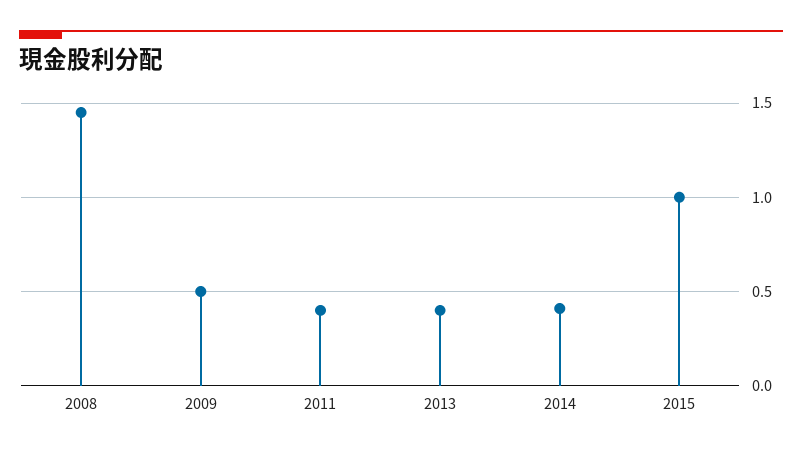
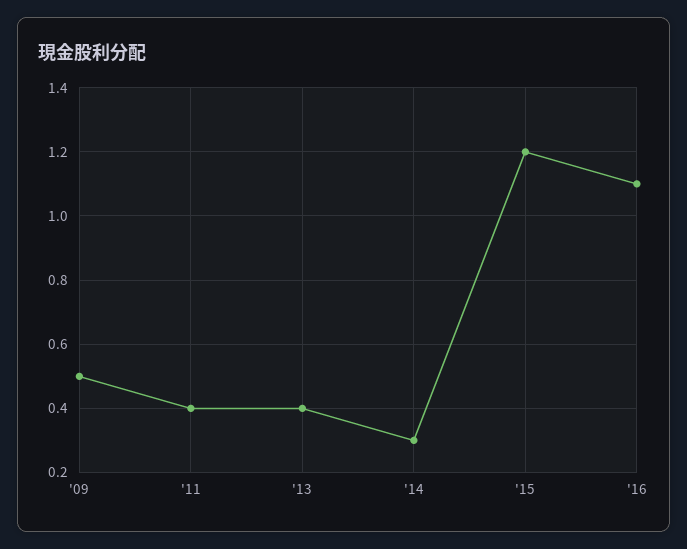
2008: 1.45 -> none
2014: 0.4 -> 0.3
2015: 1 -> 1.2
'16: none -> 1.1

